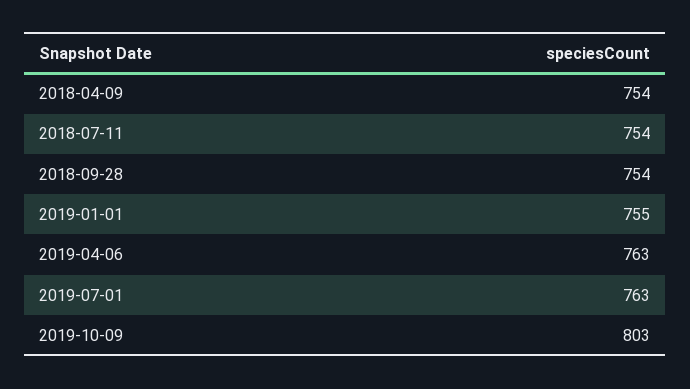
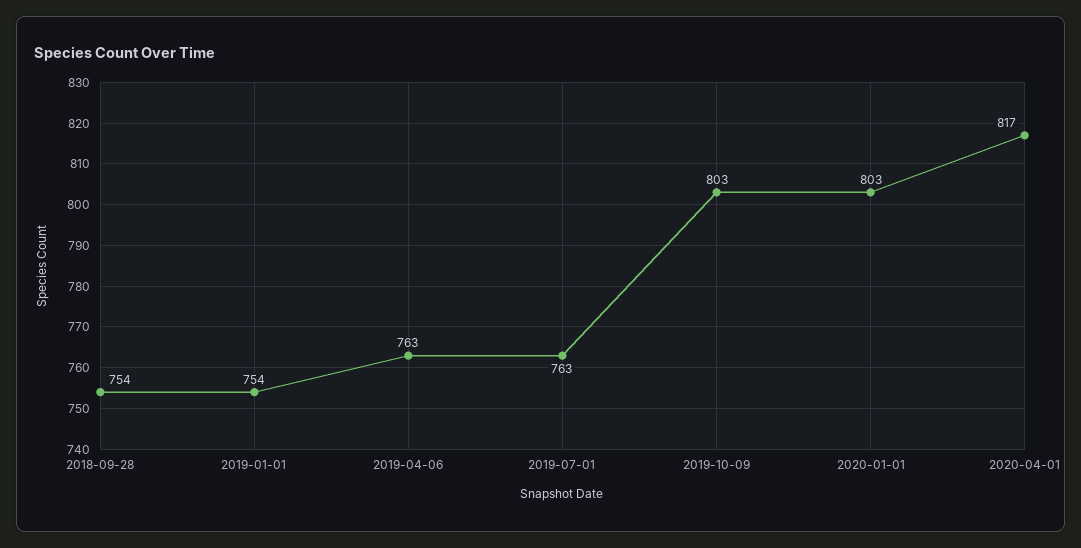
2018-04-09: 754 -> none
2018-07-11: 754 -> none
2019-01-01: 755 -> 754
2020-01-01: none -> 803
2020-04-01: none -> 817

